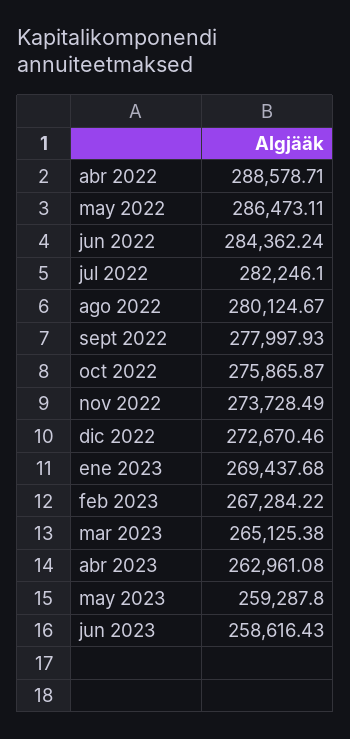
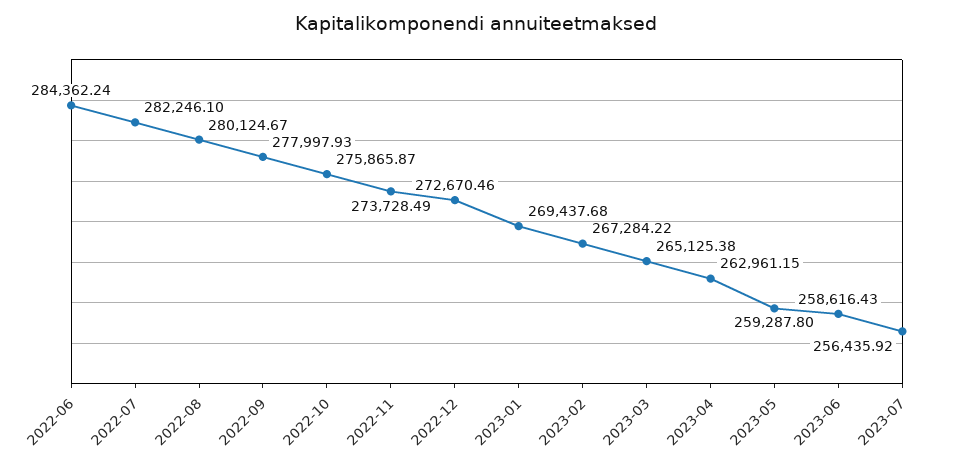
abr 2022: 288578.71 -> none
may 2022: 286473.11 -> none
abr 2023: 262961.08 -> 262961.15
2023-07: none -> 256435.92

